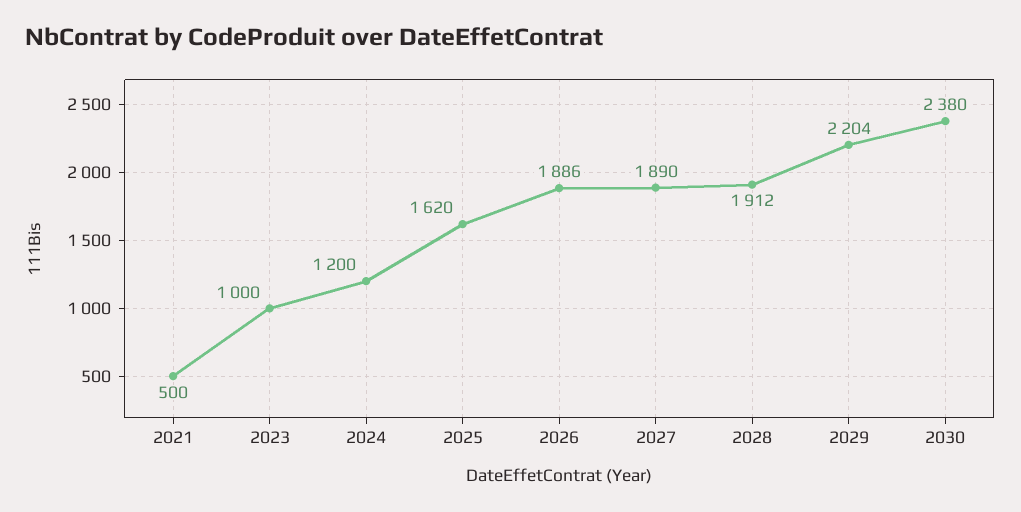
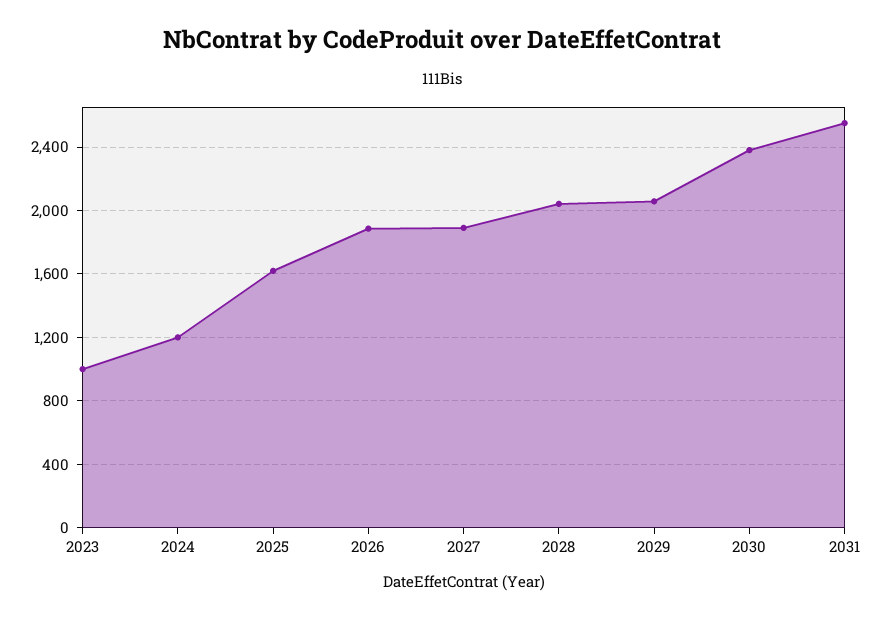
2021: 500 -> none
2028: 1912 -> 2050
2029: 2204 -> 2050
2031: none -> 2550

